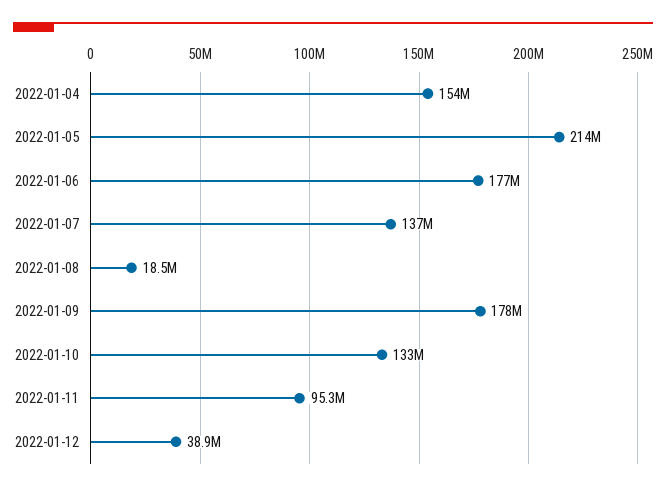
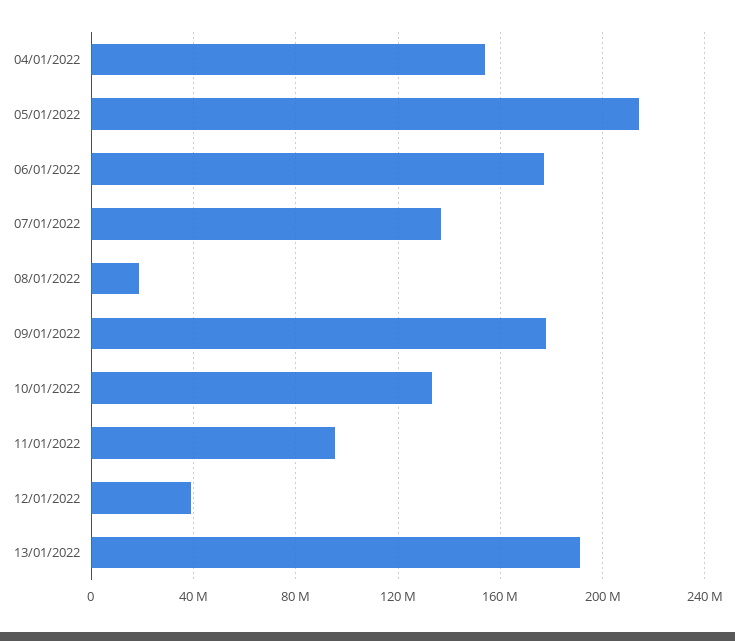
13/01/2022: none -> 190000000

